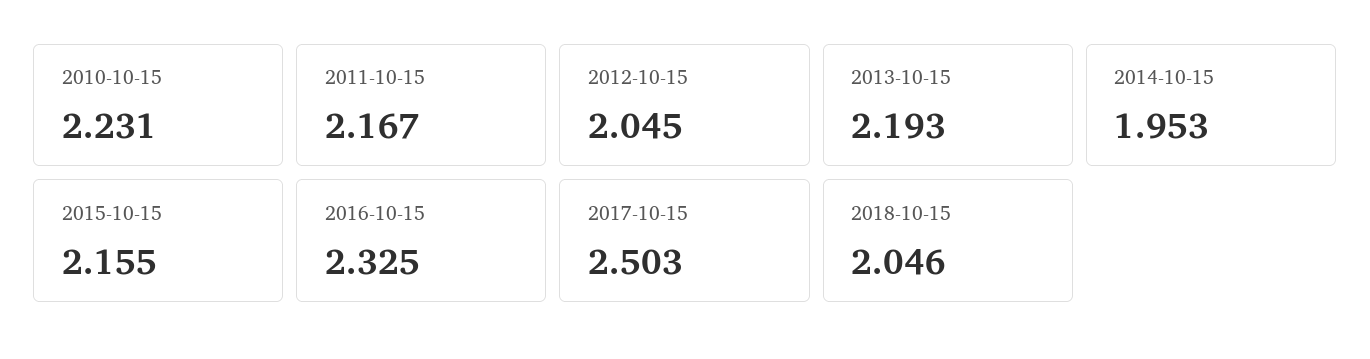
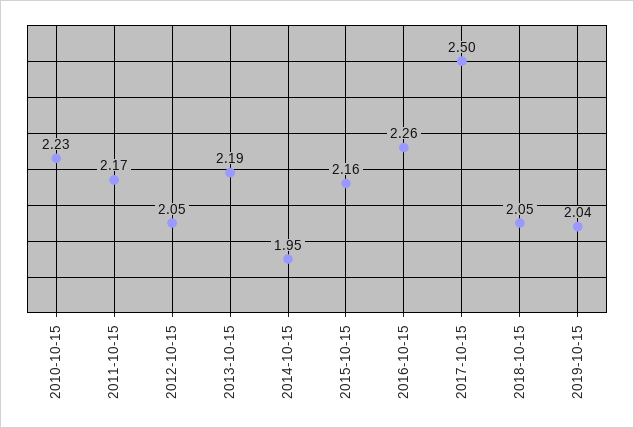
2016-10-15: 2.325 -> 2.26
2019-10-15: none -> 2.04

